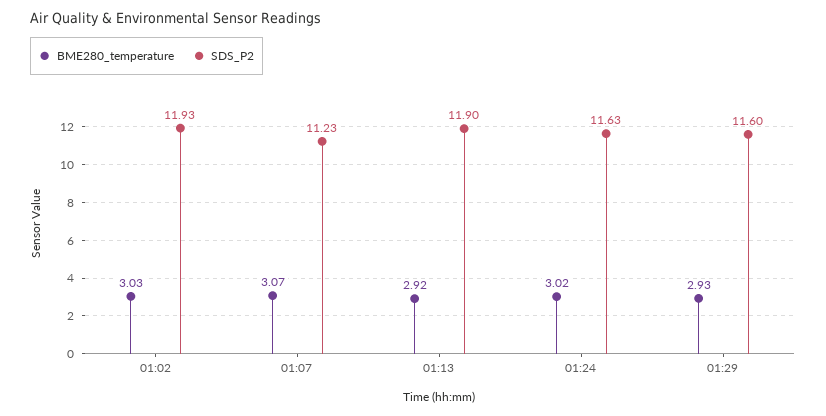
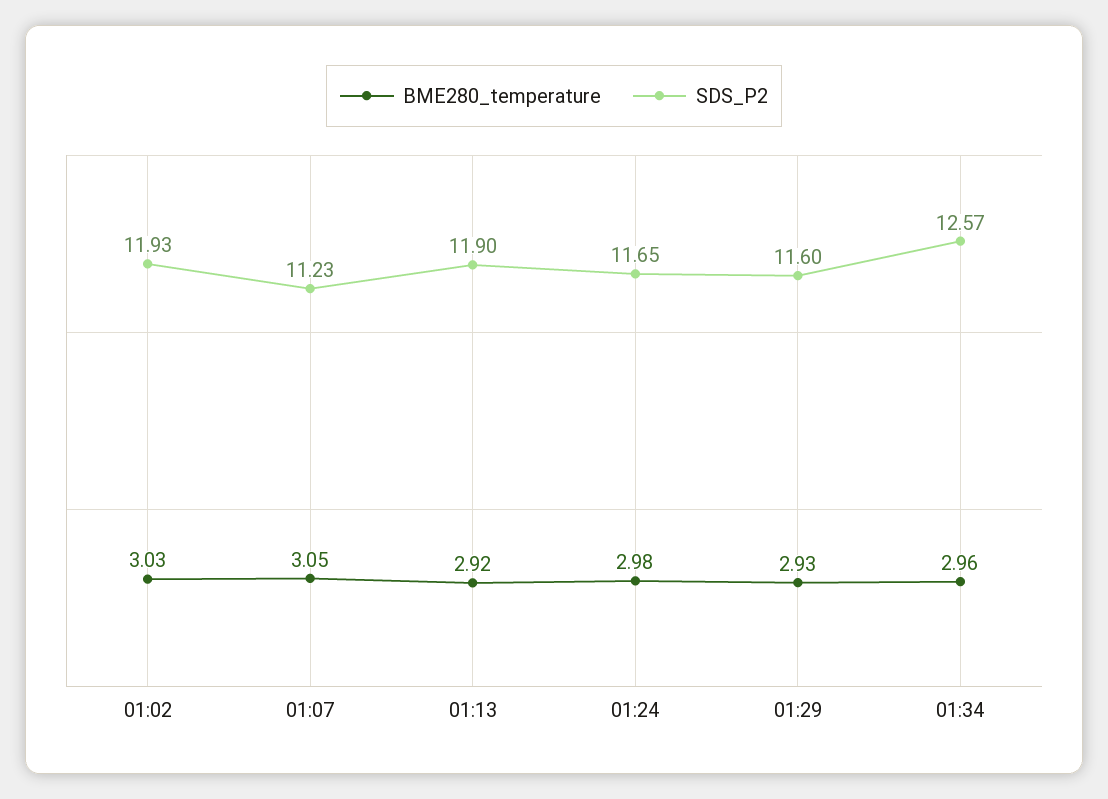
BME280_temperature, 01:07: 3.07 -> 3.05
BME280_temperature, 01:24: 3.02 -> 2.98
SDS_P2, 01:24: 11.63 -> 11.65
BME280_temperature, 01:34: none -> 2.96
SDS_P2, 01:34: none -> 12.57

